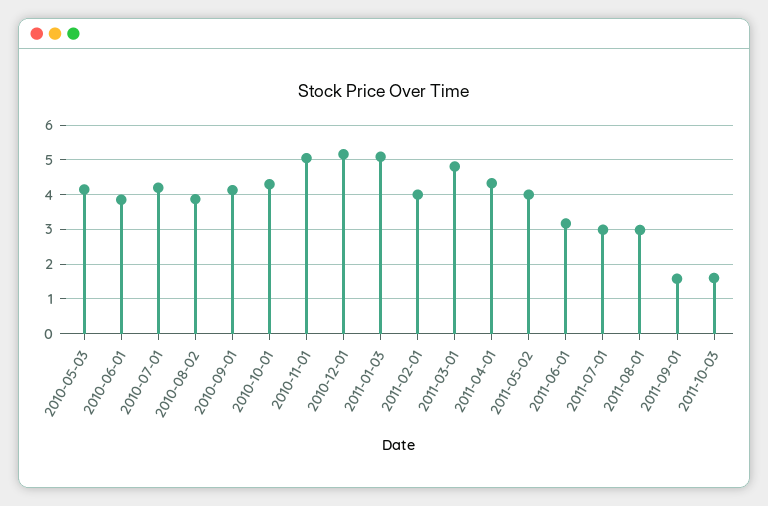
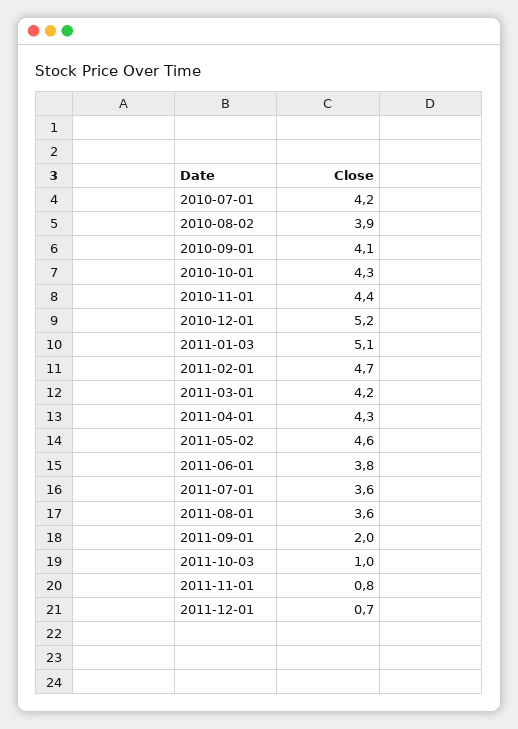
2010-05-03: 4.2 -> none
2010-06-01: 3.8 -> none
2010-11-01: 5 -> 4.4
2011-02-01: 4 -> 4.7
2011-03-01: 4.8 -> 4.2
2011-05-02: 4 -> 4.6
2011-06-01: 3.2 -> 3.8
2011-07-01: 3 -> 3.6
2011-08-01: 3 -> 3.6
2011-09-01: 1.6 -> 2
2011-10-03: 1.6 -> 1
2011-11-01: none -> 0.8
2011-12-01: none -> 0.7

